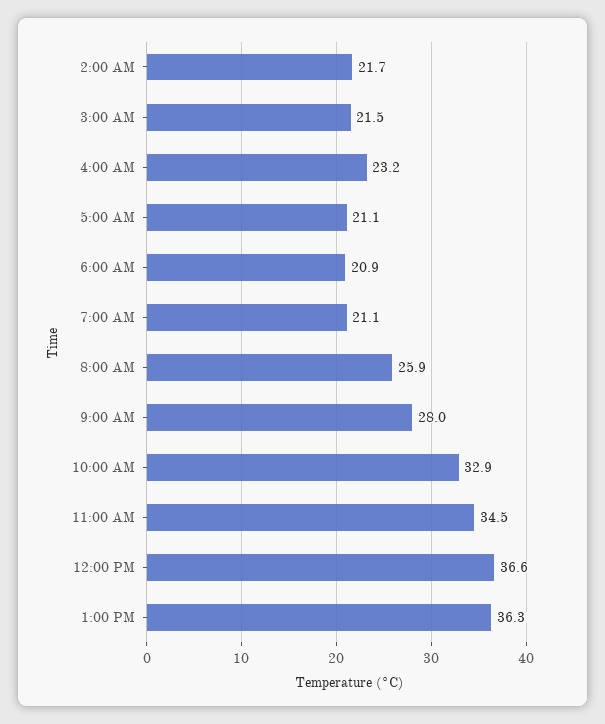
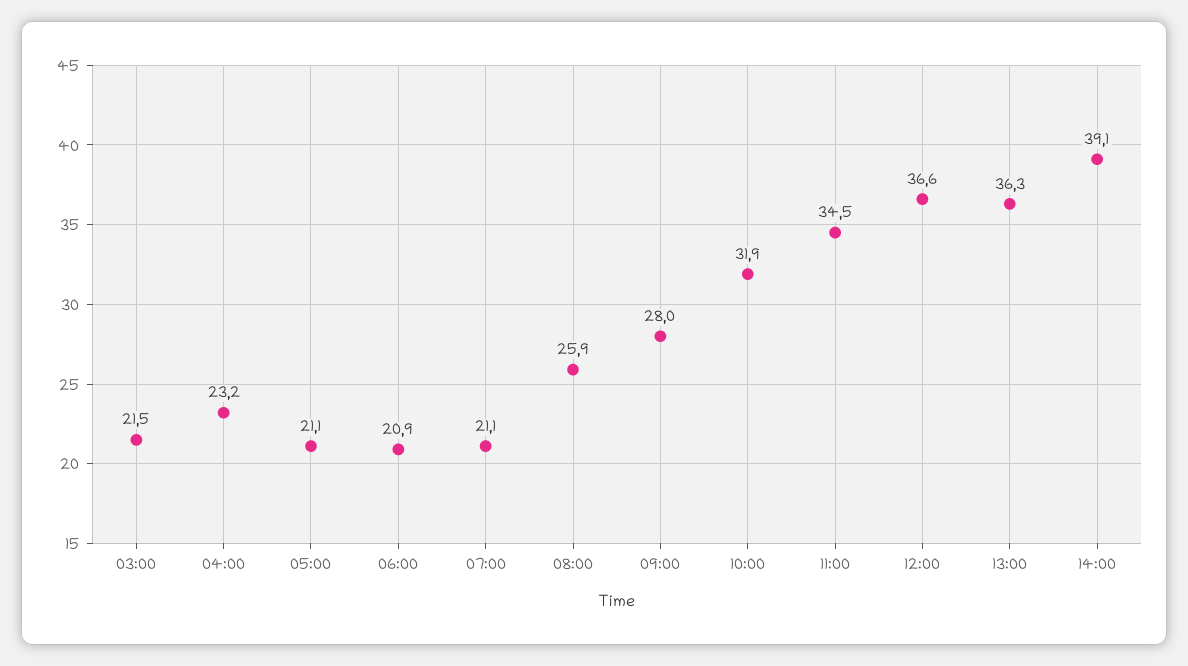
2:00 AM: 21.7 -> none
10:00 AM: 32.9 -> 31.9
14:00: none -> 39.1

